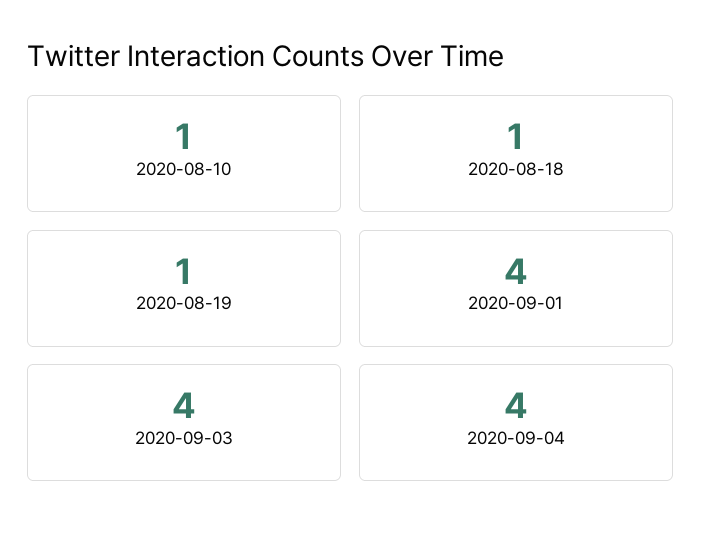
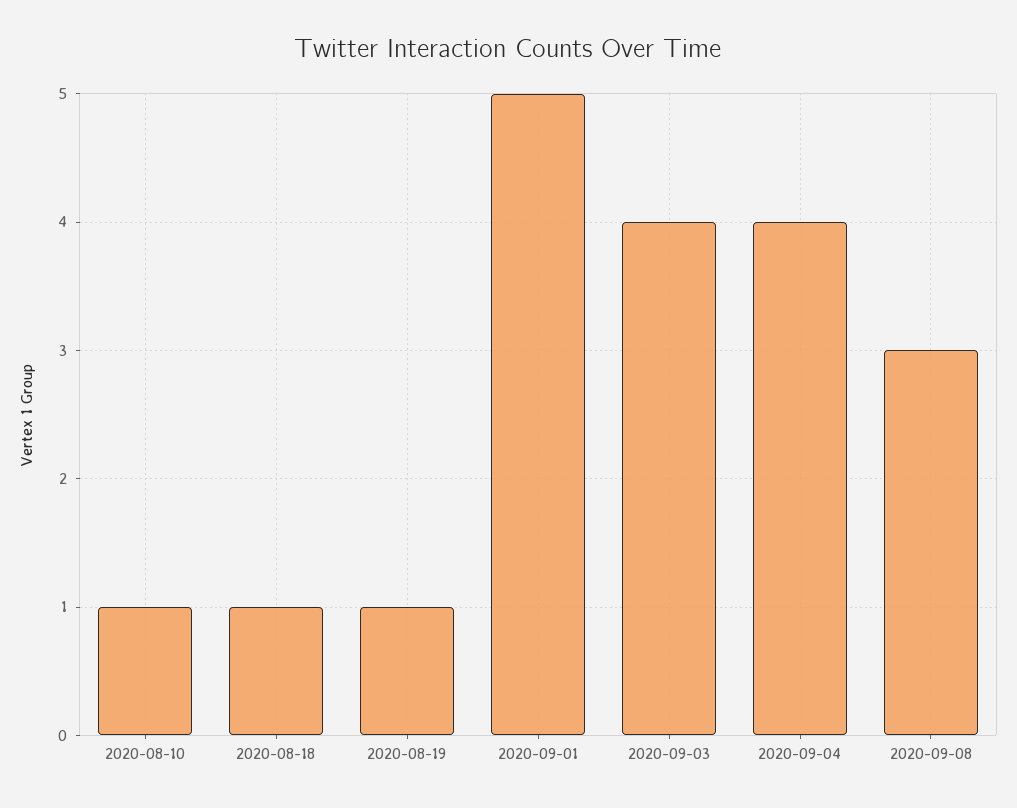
2020-09-01: 4 -> 5
2020-09-08: none -> 3

